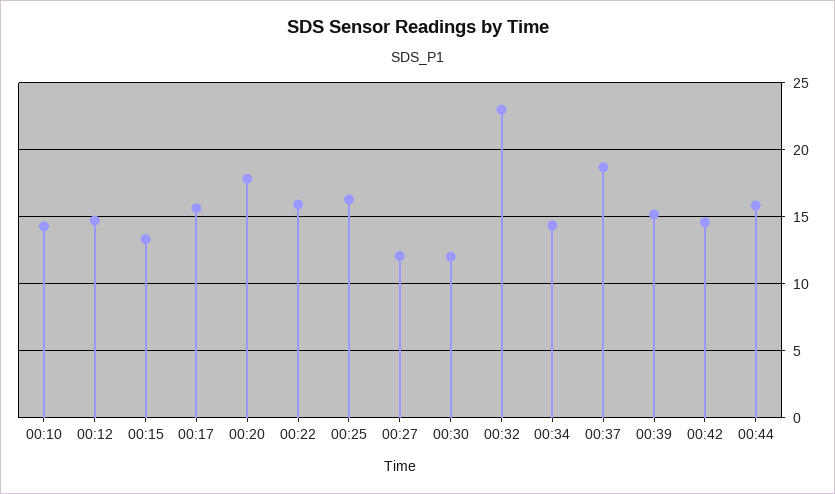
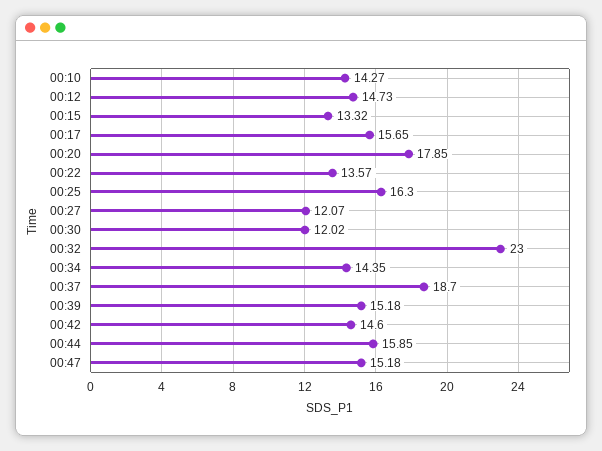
00:22: 16 -> 13.57
00:47: none -> 15.18

